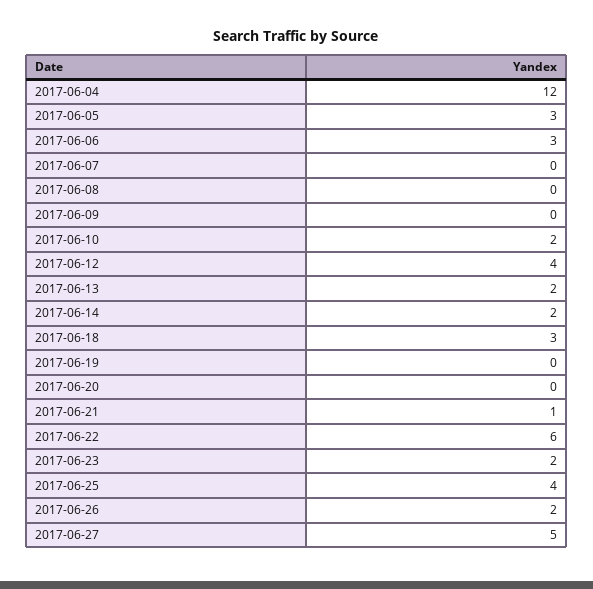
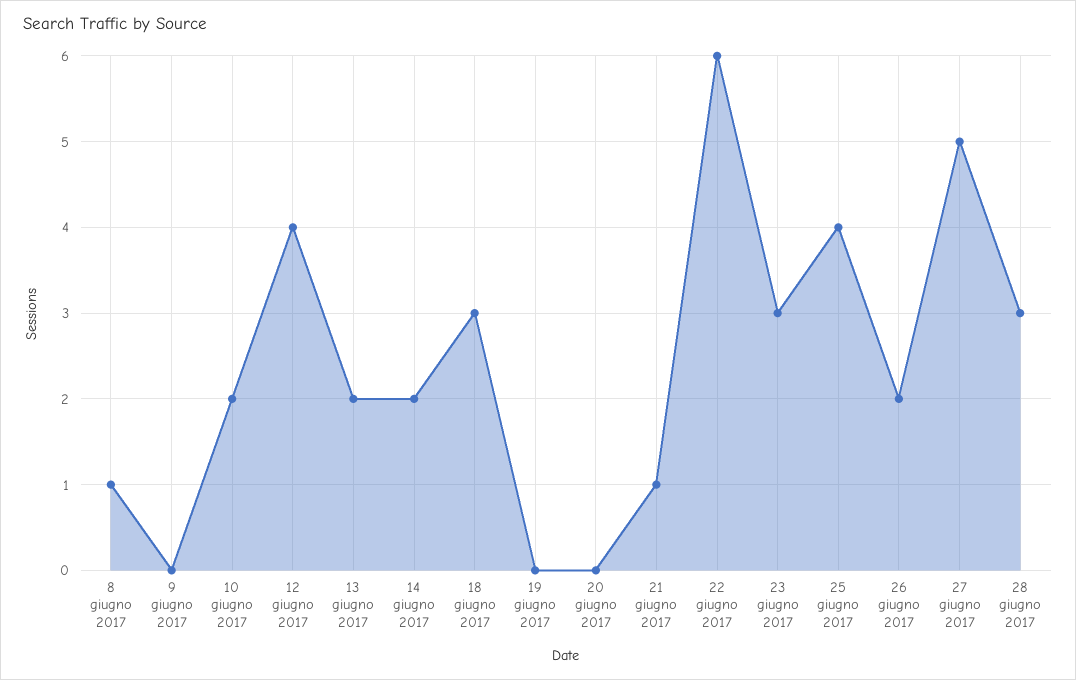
2017-06-04: 12 -> none
2017-06-05: 3 -> none
2017-06-06: 3 -> none
2017-06-07: 0 -> none
2017-06-08: 0 -> 1
2017-06-23: 2 -> 3
28 giugno 2017: none -> 3

